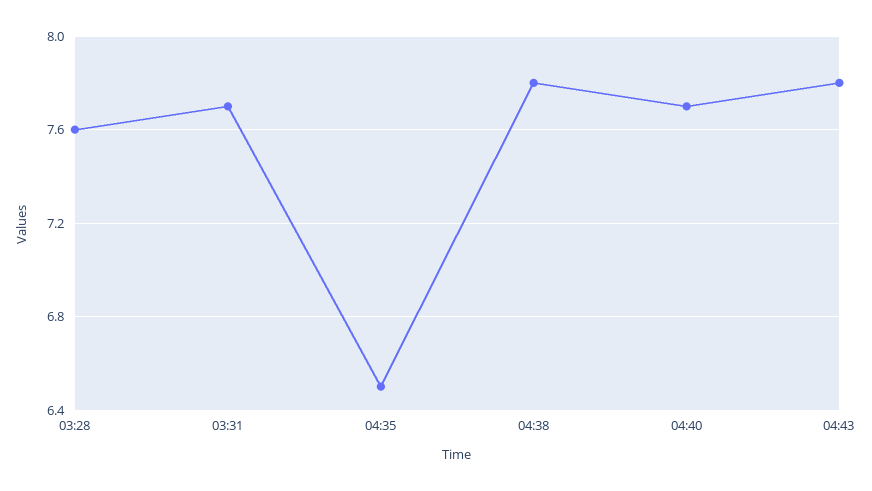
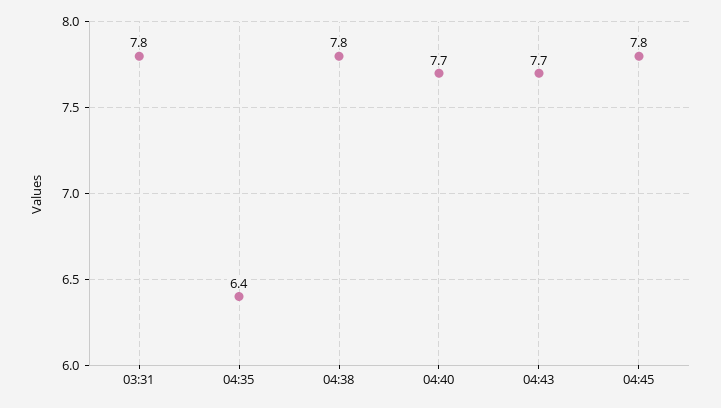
03:28: 7.6 -> none
03:31: 7.7 -> 7.8
04:35: 6.5 -> 6.4
04:43: 7.8 -> 7.7
04:45: none -> 7.8

